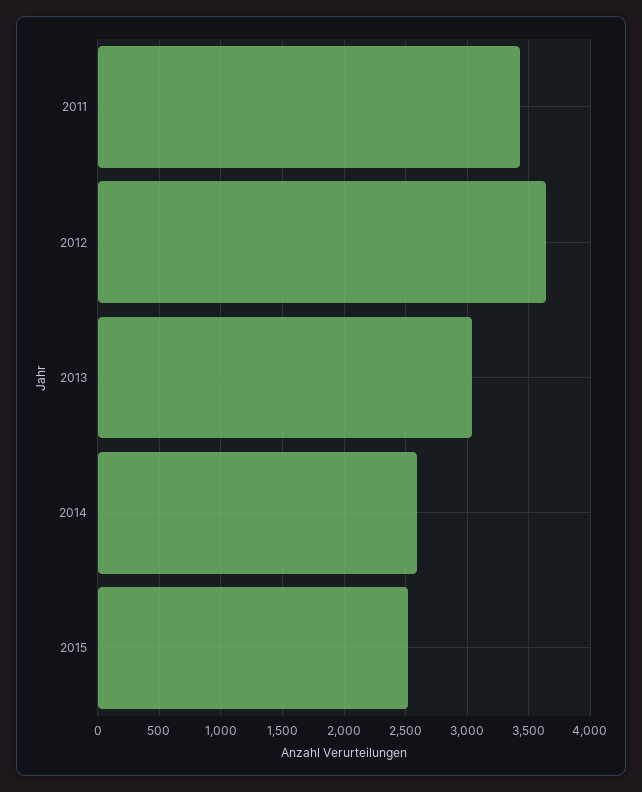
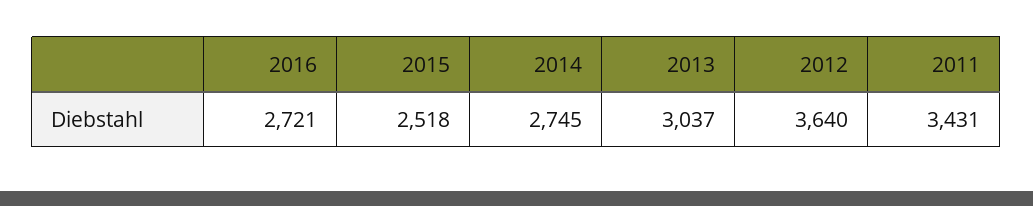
2014: 2600 -> 2745
2016: none -> 2721

